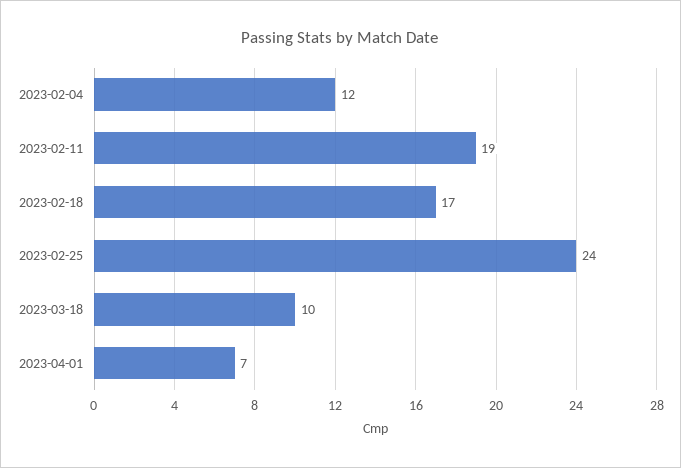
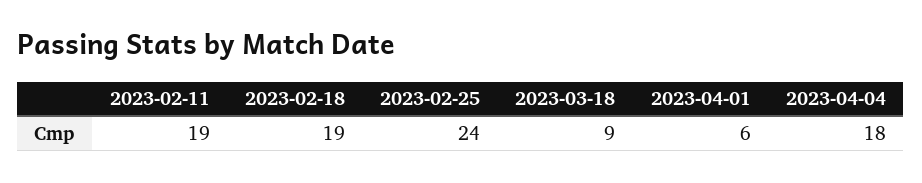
2023-02-04: 12 -> none
2023-02-18: 17 -> 19
2023-03-18: 10 -> 9
2023-04-01: 7 -> 6
2023-04-04: none -> 18

